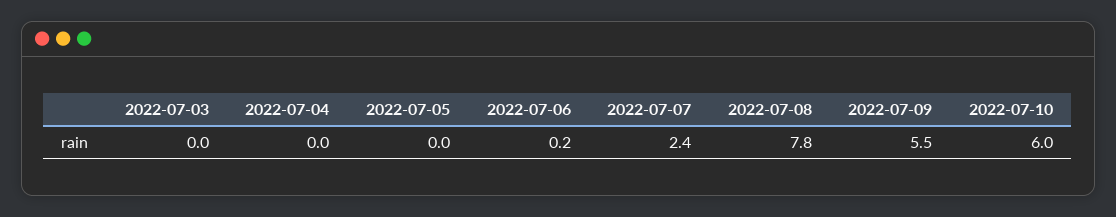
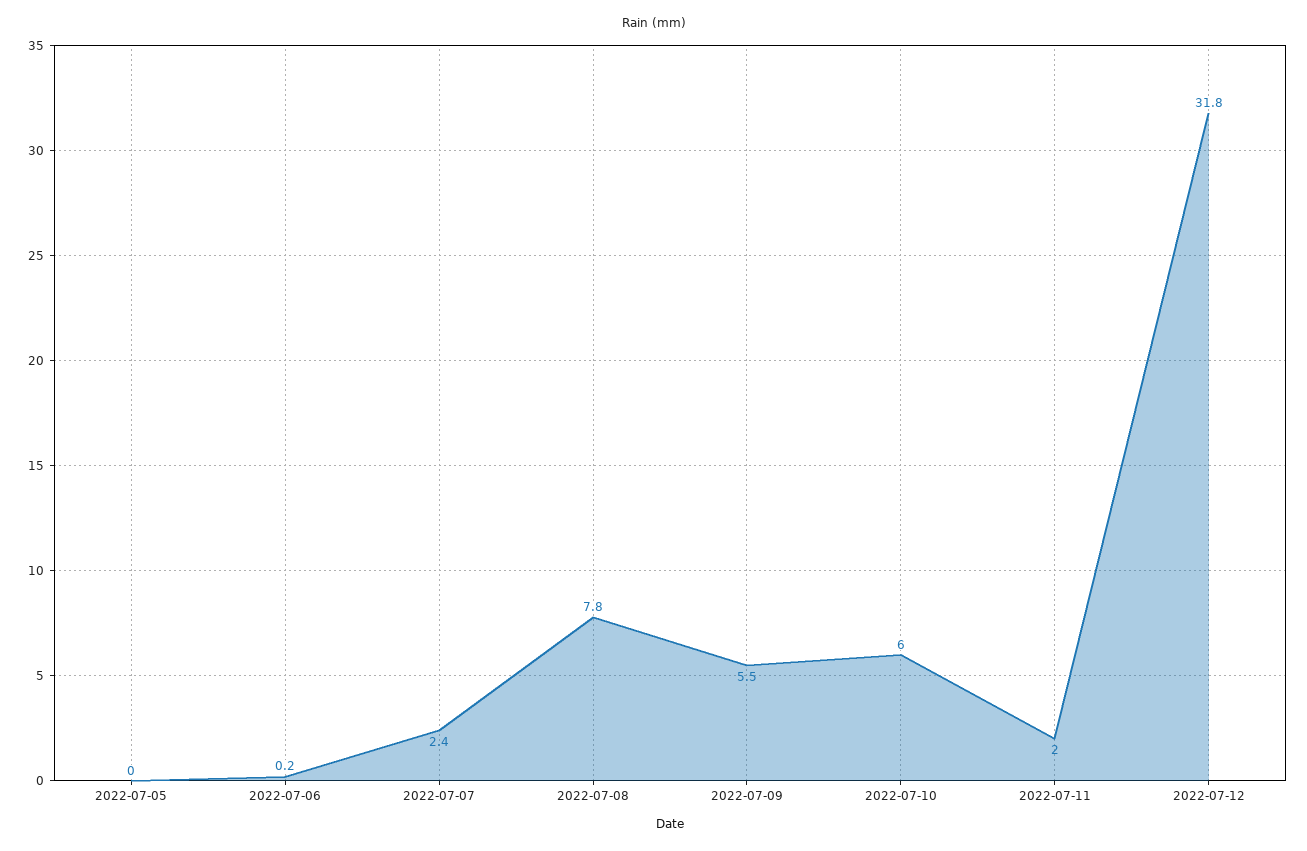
2022-07-03: 0 -> none
2022-07-04: 0 -> none
2022-07-11: none -> 2
2022-07-12: none -> 31.8

